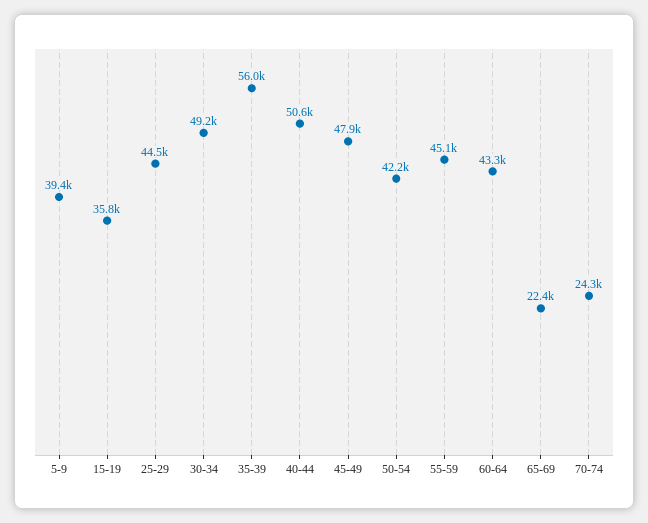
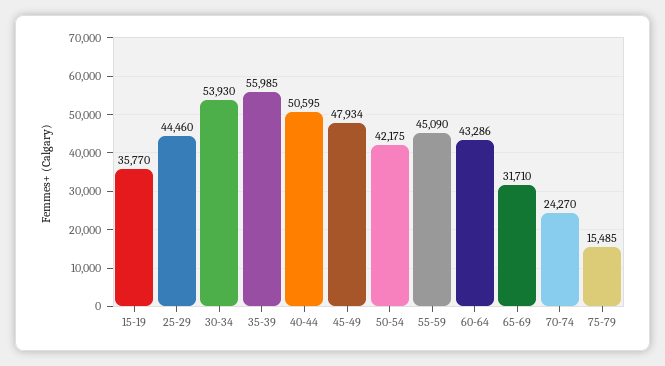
5-9: 39400 -> none
30-34: 49200 -> 53930
65-69: 22400 -> 31710
75-79: none -> 15485

